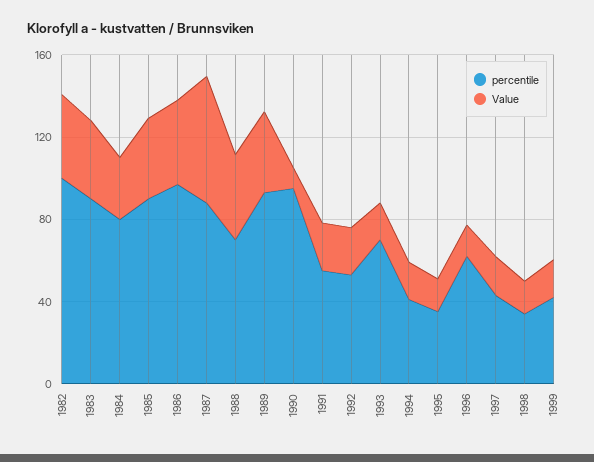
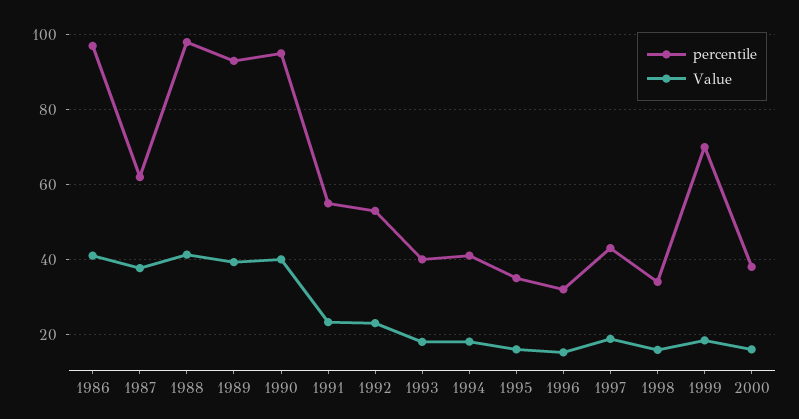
percentile, 1982: 100 -> none
Value, 1982: 40 -> none
percentile, 1983: 90 -> none
Value, 1983: 40 -> none
percentile, 1984: 80 -> none
Value, 1984: 30 -> none
percentile, 1985: 90 -> none
Value, 1985: 40 -> none
percentile, 1987: 90 -> 62
Value, 1987: 60 -> 38
percentile, 1988: 70 -> 98
Value, 1990: 10 -> 40
percentile, 1993: 70 -> 40
percentile, 1996: 60 -> 32
percentile, 1999: 40 -> 70
percentile, 2000: none -> 38
Value, 2000: none -> 16

